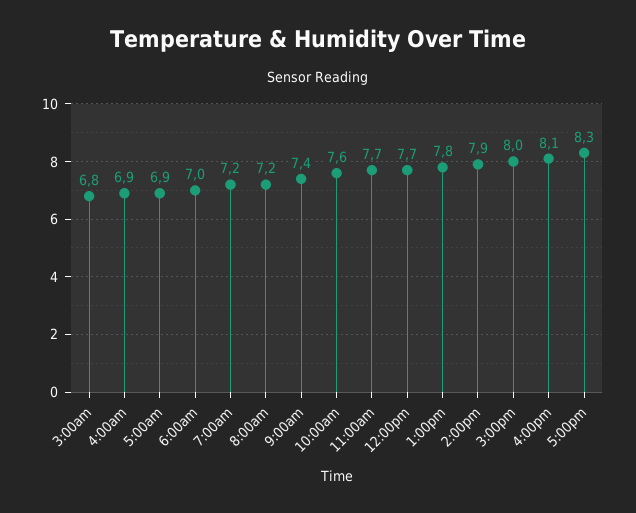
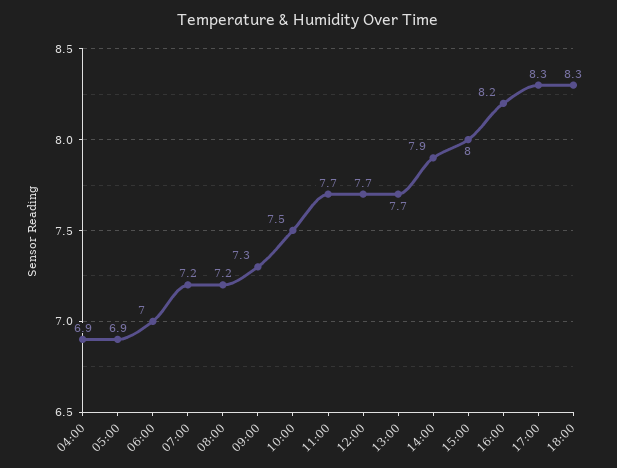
3:00am: 6.8 -> none
9:00am: 7.4 -> 7.3
10:00am: 7.6 -> 7.5
1:00pm: 7.8 -> 7.7
4:00pm: 8.1 -> 8.2
18:00: none -> 8.3

